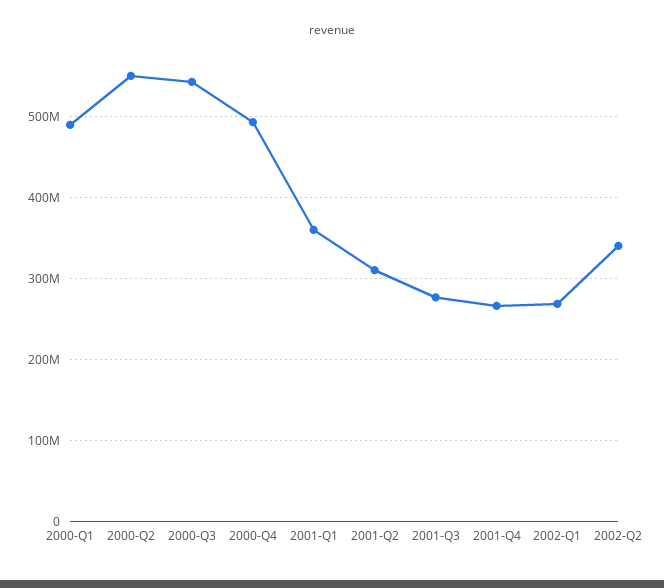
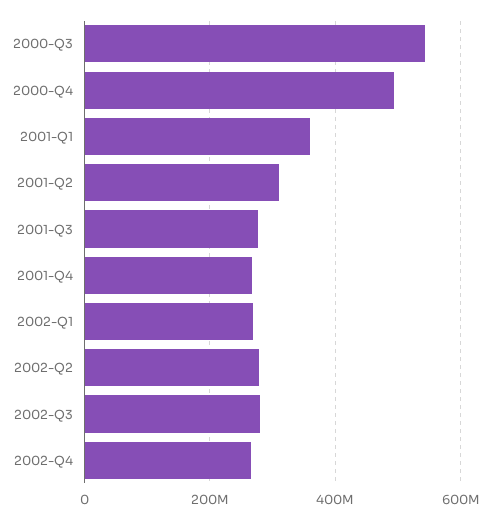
2000-Q1: 490000000 -> none
2000-Q2: 550000000 -> none
2002-Q2: 340000000 -> 280000000
2002-Q3: none -> 280000000
2002-Q4: none -> 260000000

